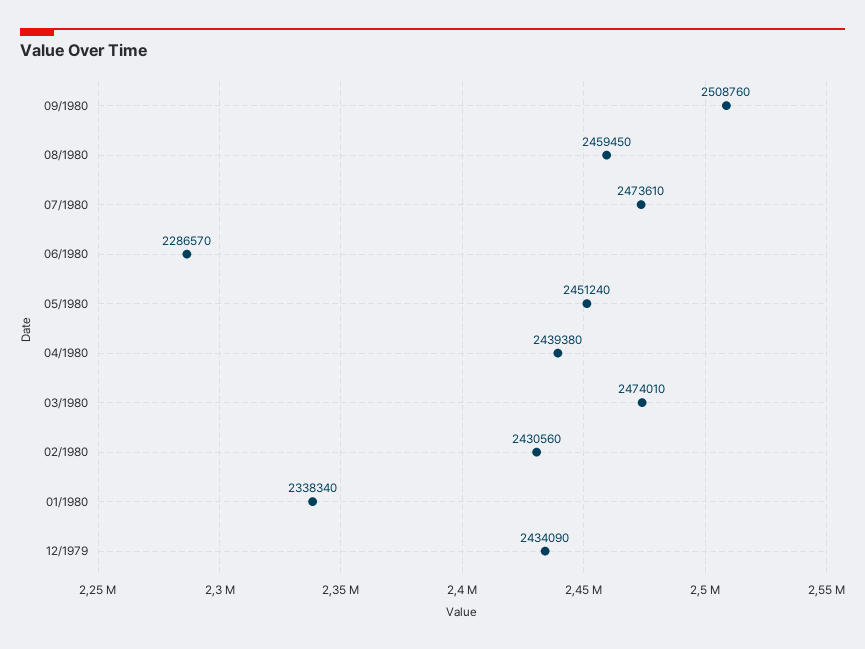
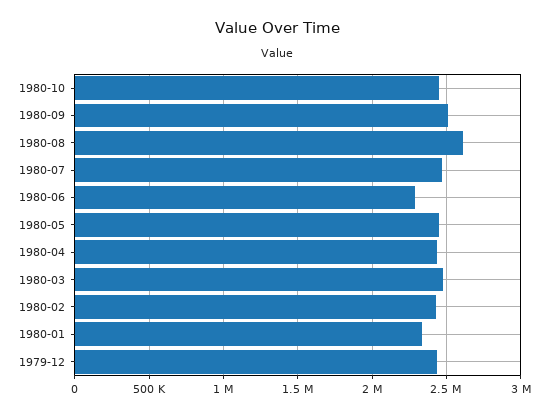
08/1980: 2459450 -> 2600000
1980-10: none -> 2450000

